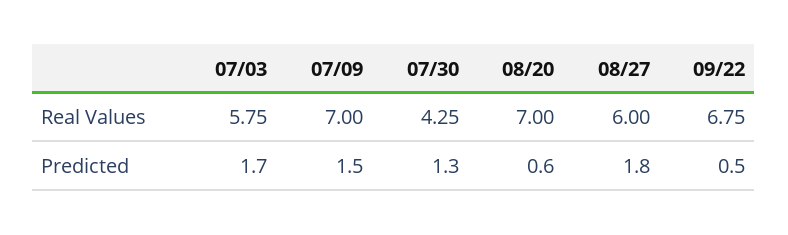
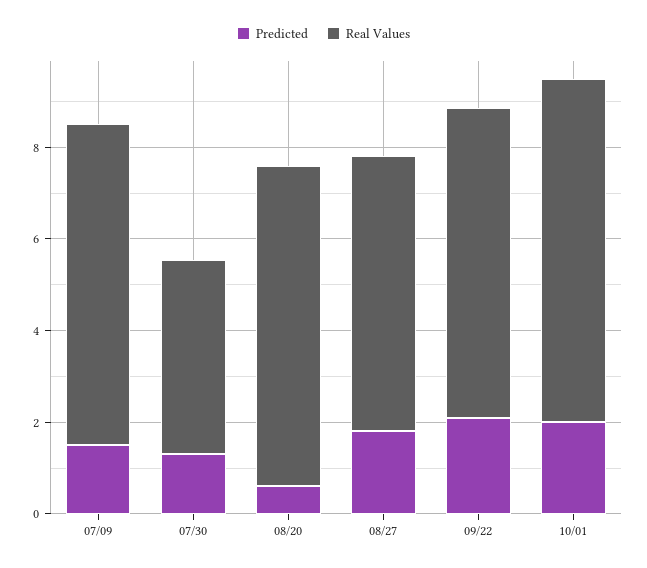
Real Values, 07/03: 5.75 -> none
Predicted, 07/03: 1.7 -> none
Predicted, 09/22: 0.5 -> 2
Predicted, 10/01: none -> 2
Real Values, 10/01: none -> 7.5

